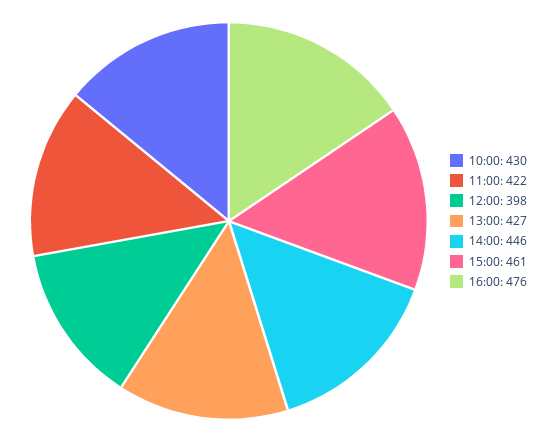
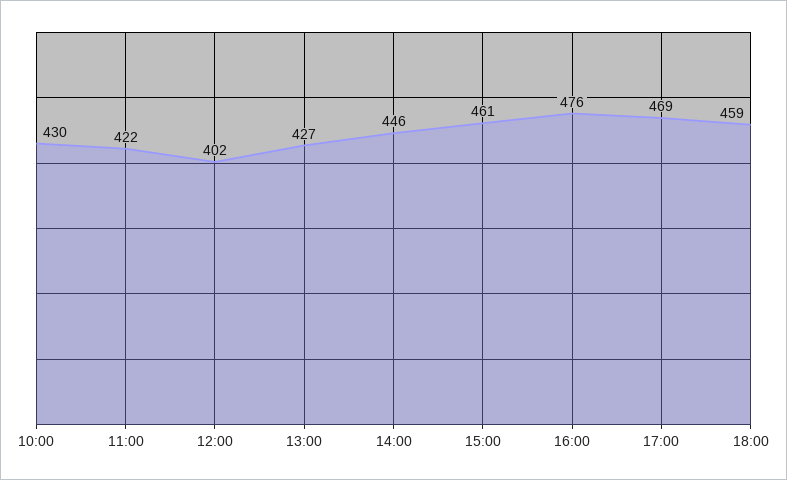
12:00: 398 -> 402
17:00: none -> 469
18:00: none -> 459

